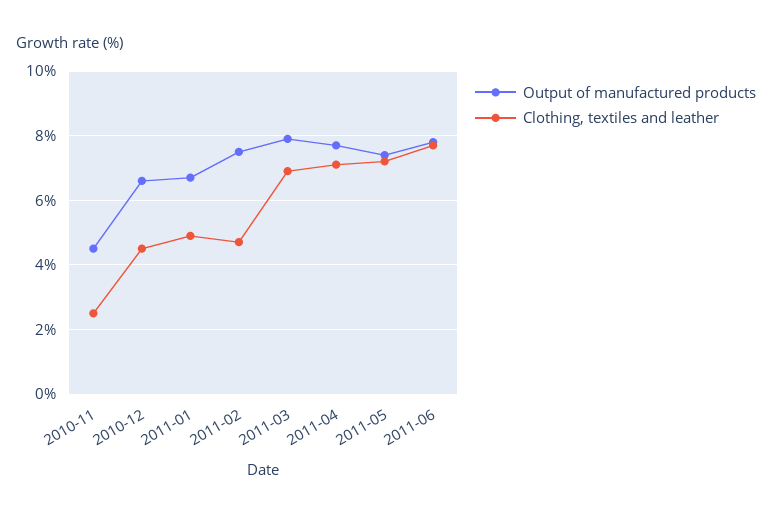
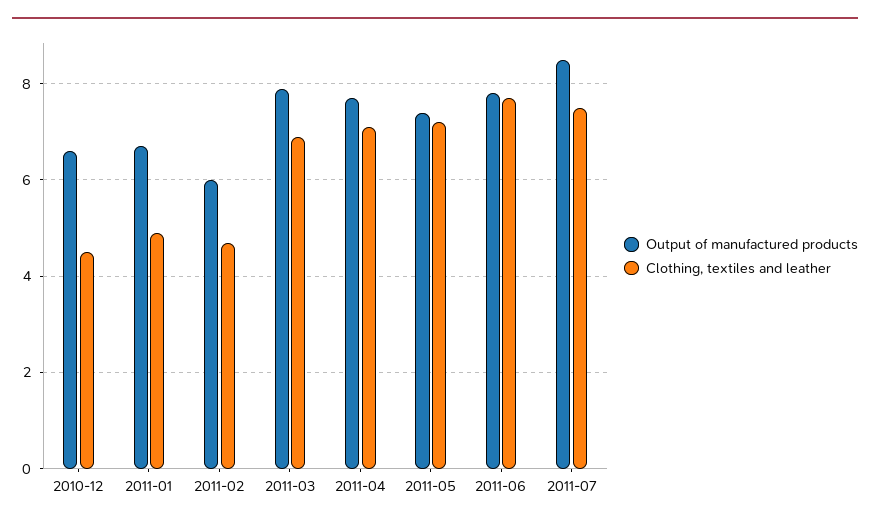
Output of manufactured products, 2010-11: 4.5 -> none
Clothing, textiles and leather, 2010-11: 2.5 -> none
Output of manufactured products, 2011-02: 7.5 -> 6
Output of manufactured products, 2011-07: none -> 8.5
Clothing, textiles and leather, 2011-07: none -> 7.5

